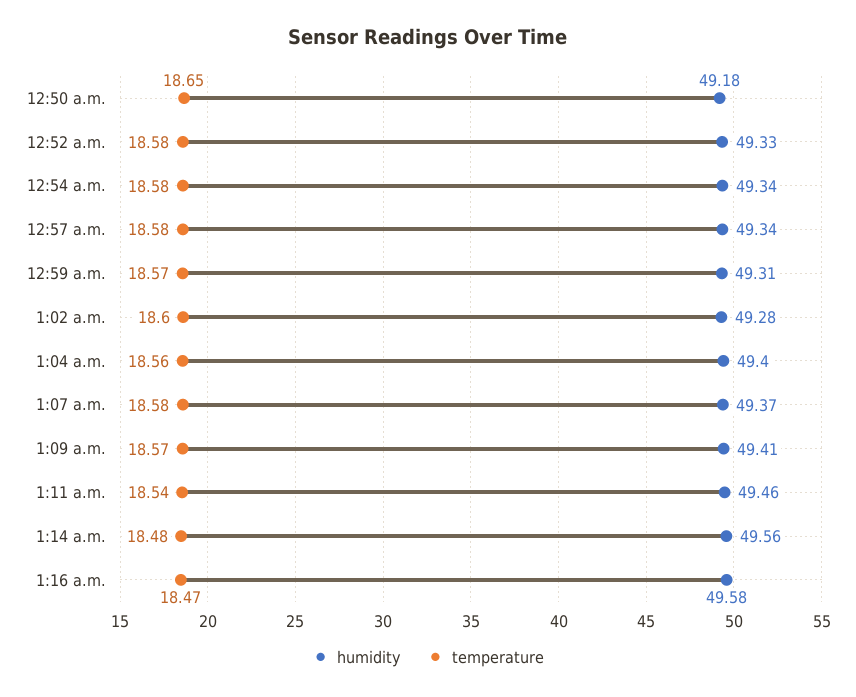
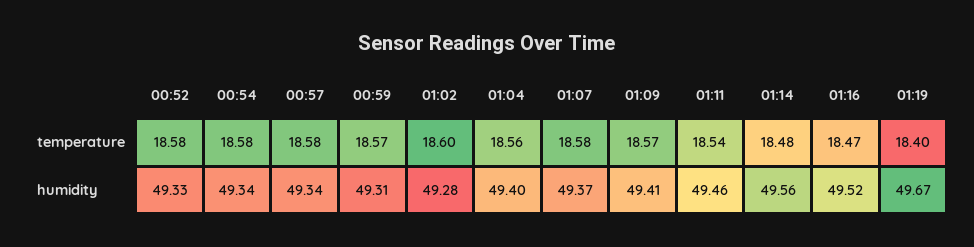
humidity, 12:50 a.m.: 49.18 -> none
temperature, 12:50 a.m.: 18.65 -> none
humidity, 1:16 a.m.: 49.58 -> 49.52
temperature, 01:19: none -> 18.4
humidity, 01:19: none -> 49.67

